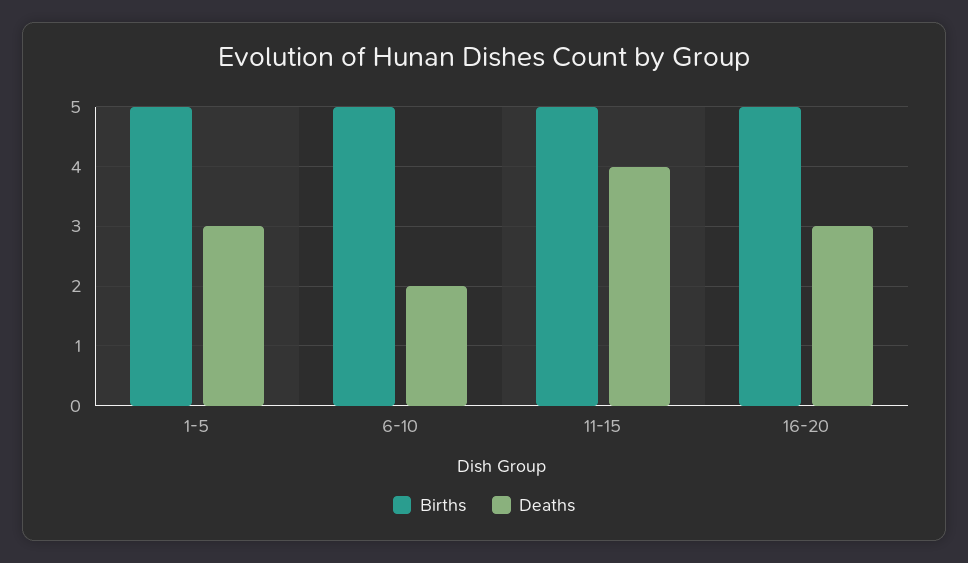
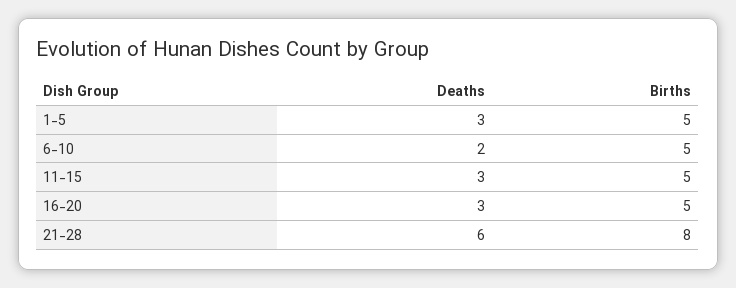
Deaths, 11-15: 4 -> 3
Deaths, 21-28: none -> 6
Births, 21-28: none -> 8

